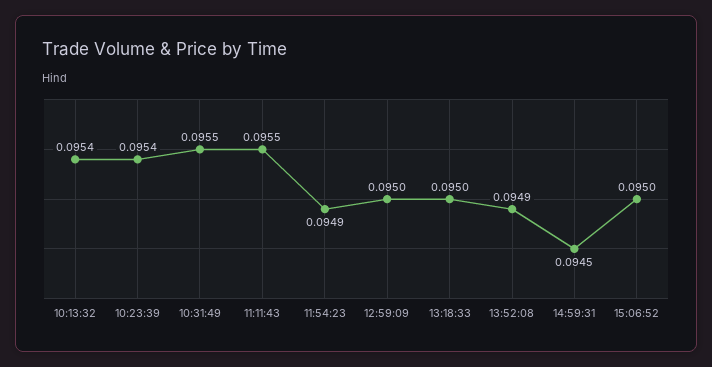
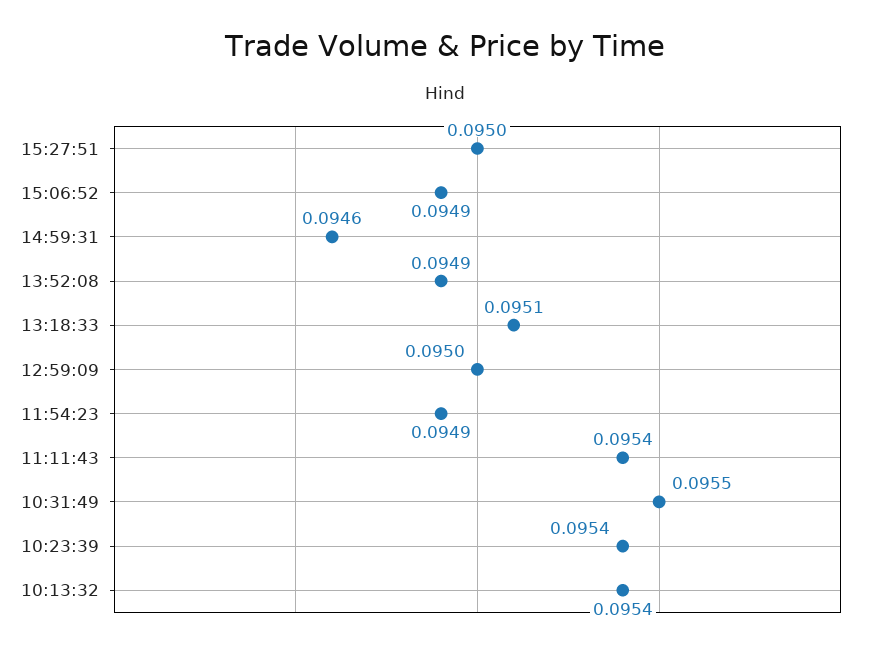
11:11:43: 0.0955 -> 0.0954
13:18:33: 0.095 -> 0.0951
14:59:31: 0.0945 -> 0.0946
15:06:52: 0.095 -> 0.0949
15:27:51: none -> 0.095

